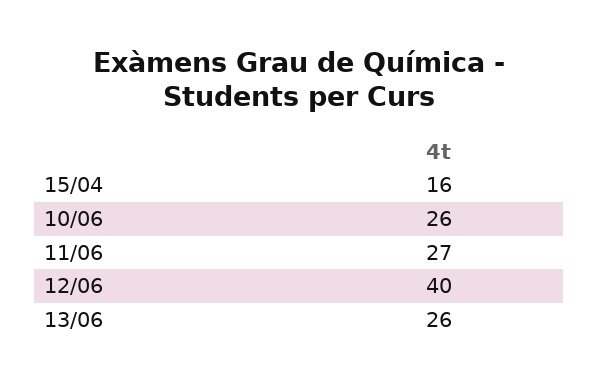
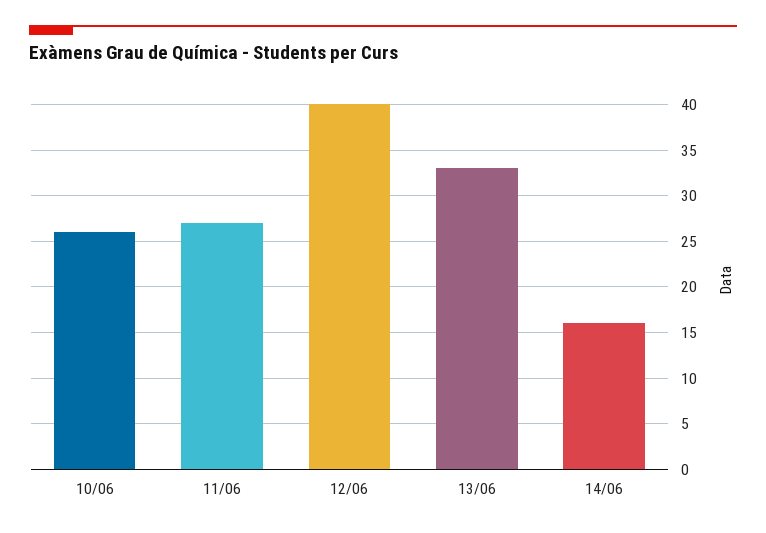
15/04: 16 -> none
13/06: 26 -> 33
14/06: none -> 16

